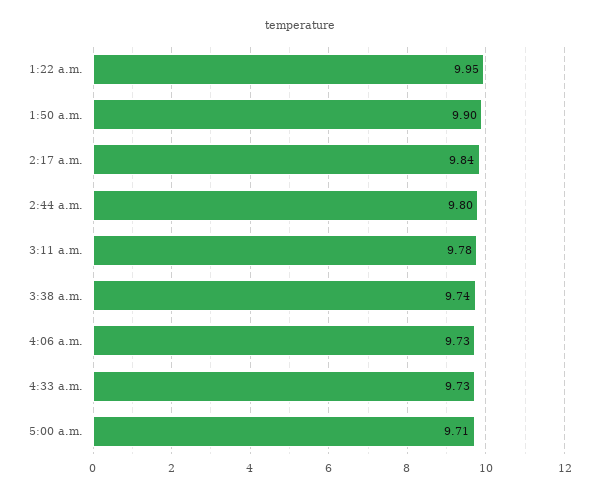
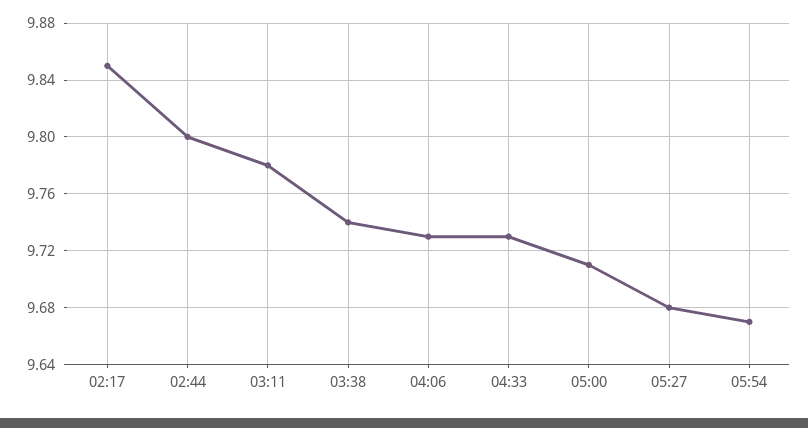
1:22 a.m.: 9.95 -> none
1:50 a.m.: 9.9 -> none
2:17 a.m.: 9.84 -> 9.85
05:27: none -> 9.68
05:54: none -> 9.67

